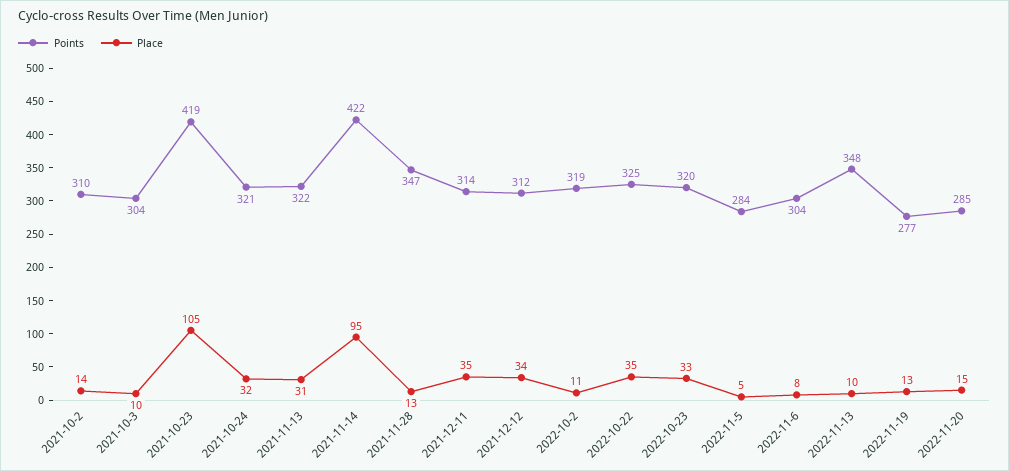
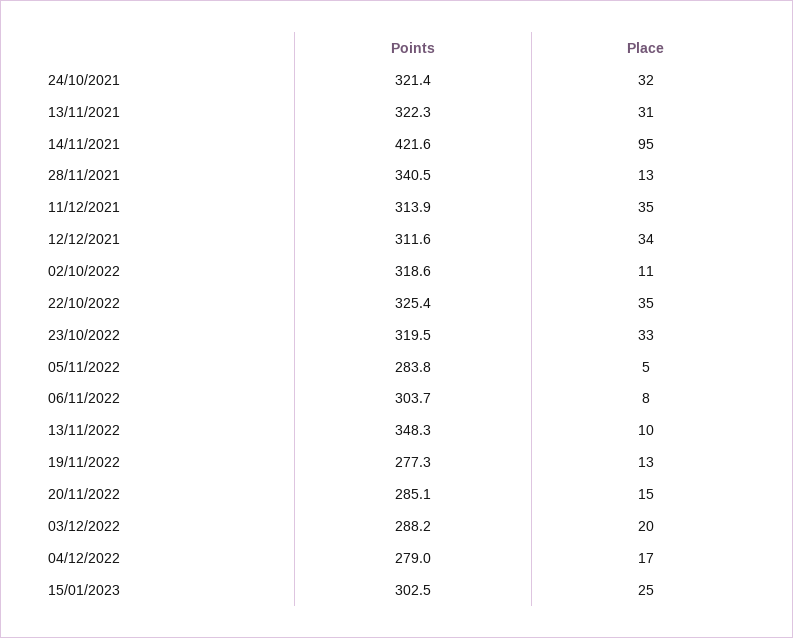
Points, 2021-10-2: 310 -> none
Place, 2021-10-2: 14 -> none
Points, 2021-10-3: 304 -> none
Place, 2021-10-3: 10 -> none
Points, 2021-10-23: 419 -> none
Place, 2021-10-23: 105 -> none
Points, 2021-11-28: 347 -> 340.5
Points, 03/12/2022: none -> 288.2
Place, 03/12/2022: none -> 20
Points, 04/12/2022: none -> 279
Place, 04/12/2022: none -> 17
Points, 15/01/2023: none -> 302.5
Place, 15/01/2023: none -> 25

